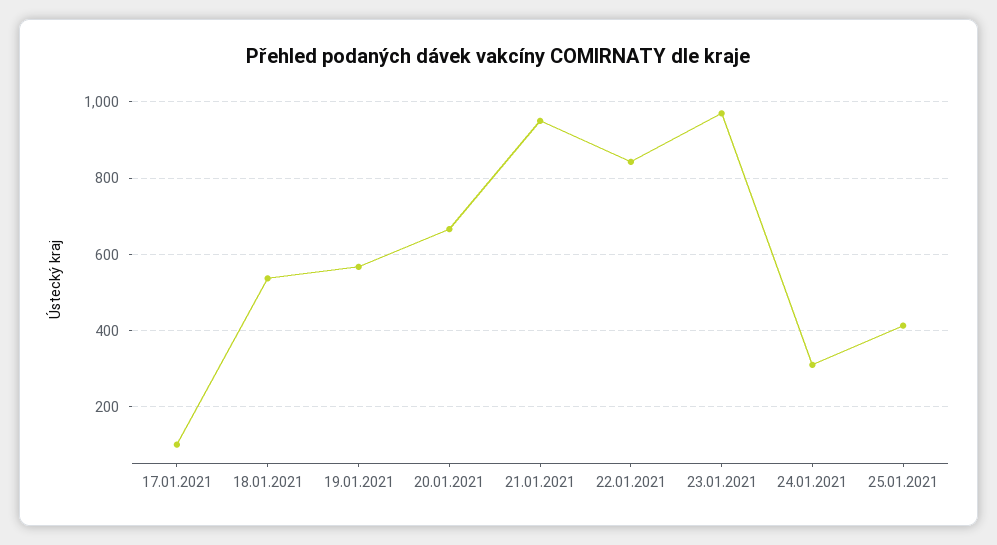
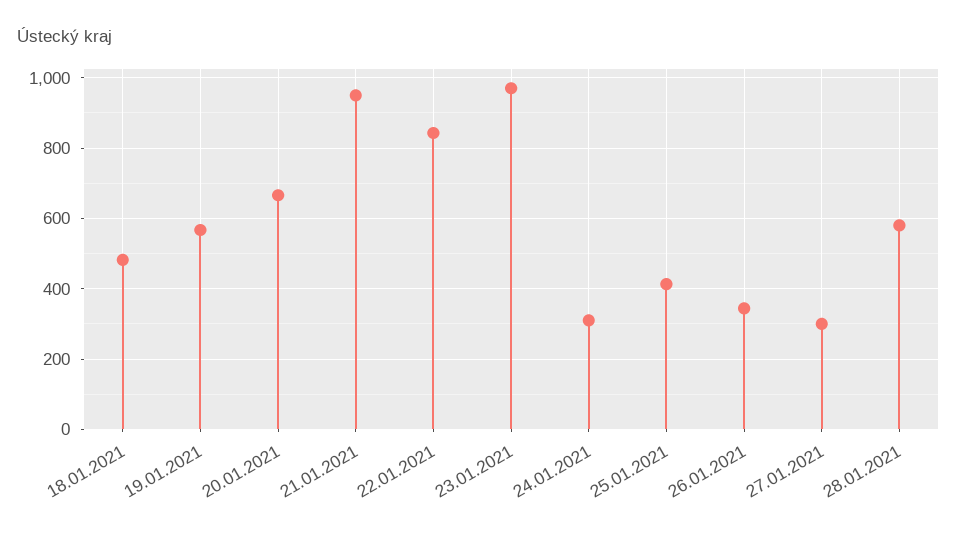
17.01.2021: 100 -> none
18.01.2021: 540 -> 480
26.01.2021: none -> 340
27.01.2021: none -> 300
28.01.2021: none -> 580

